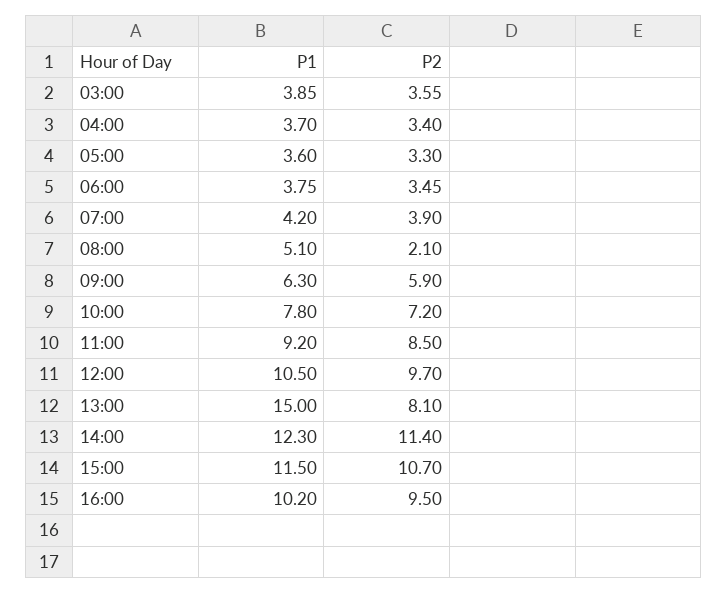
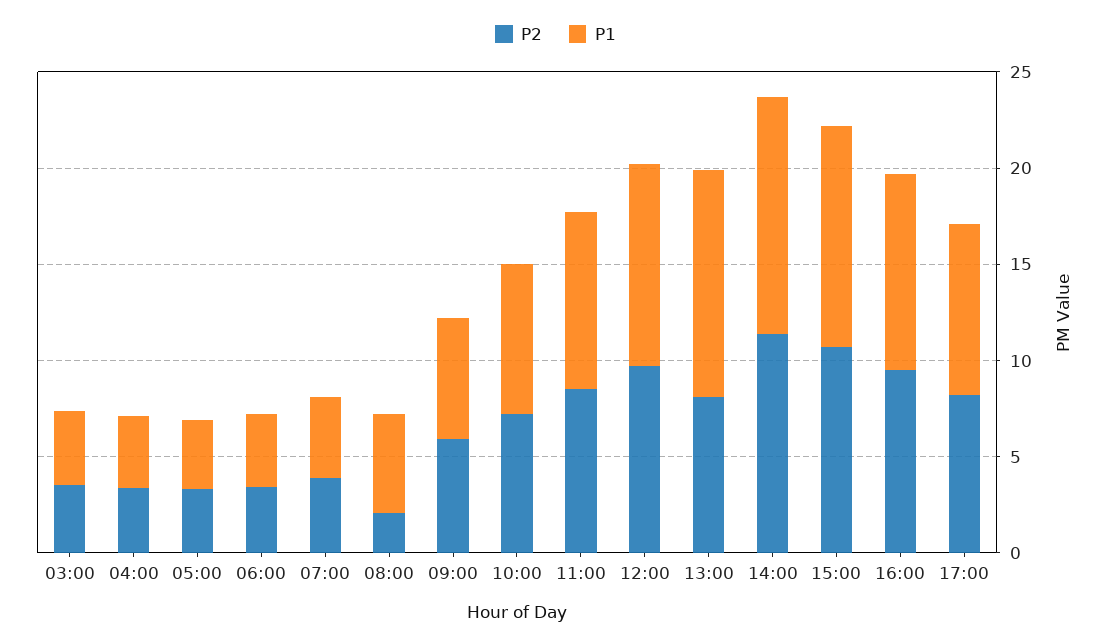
P1, 13:00: 15 -> 12
P2, 17:00: none -> 8
P1, 17:00: none -> 9

